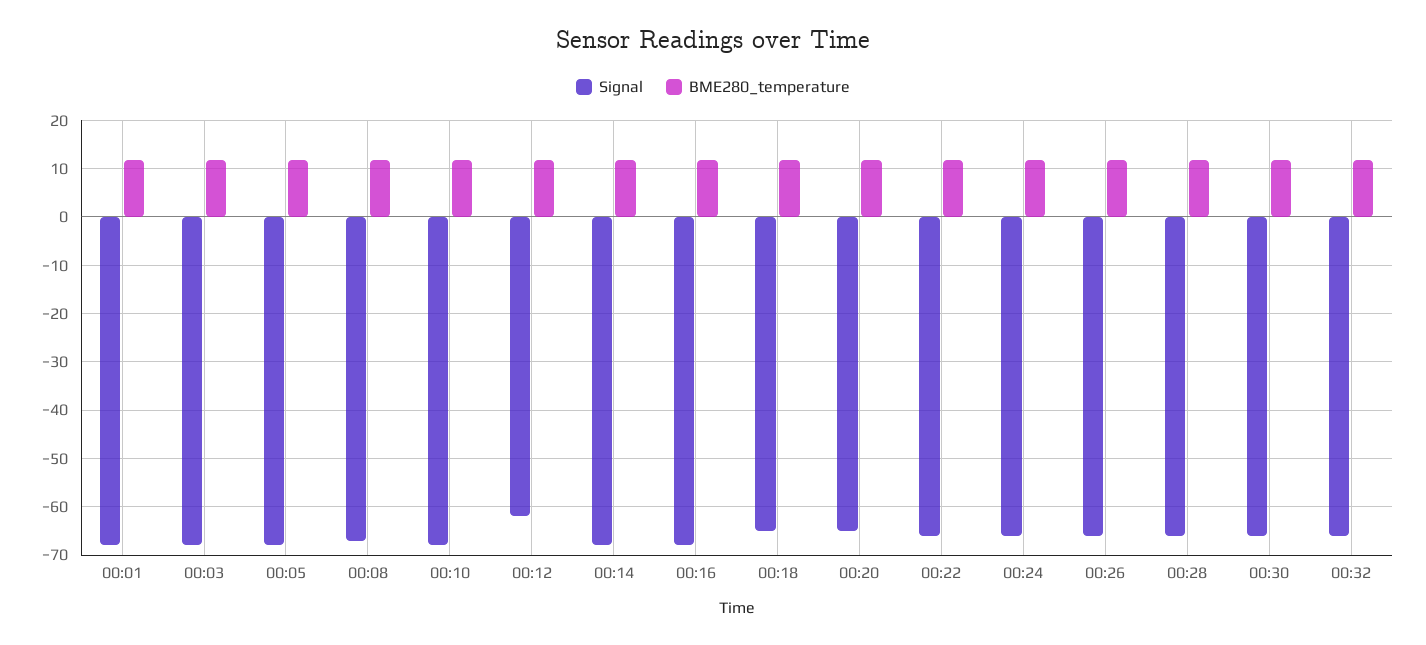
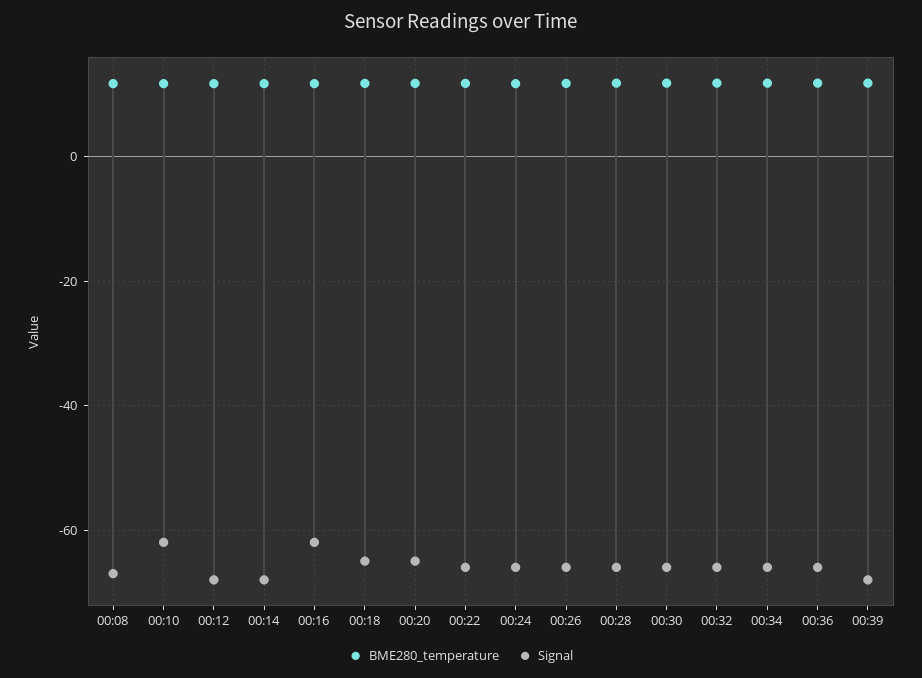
Signal, 00:01: -68 -> none
BME280_temperature, 00:01: 12 -> none
Signal, 00:03: -68 -> none
BME280_temperature, 00:03: 12 -> none
Signal, 00:05: -68 -> none
BME280_temperature, 00:05: 12 -> none
Signal, 00:10: -68 -> -62
Signal, 00:12: -62 -> -68
Signal, 00:16: -68 -> -62
BME280_temperature, 00:34: none -> 12
Signal, 00:34: none -> -66
BME280_temperature, 00:36: none -> 12
Signal, 00:36: none -> -66
BME280_temperature, 00:39: none -> 12
Signal, 00:39: none -> -68

